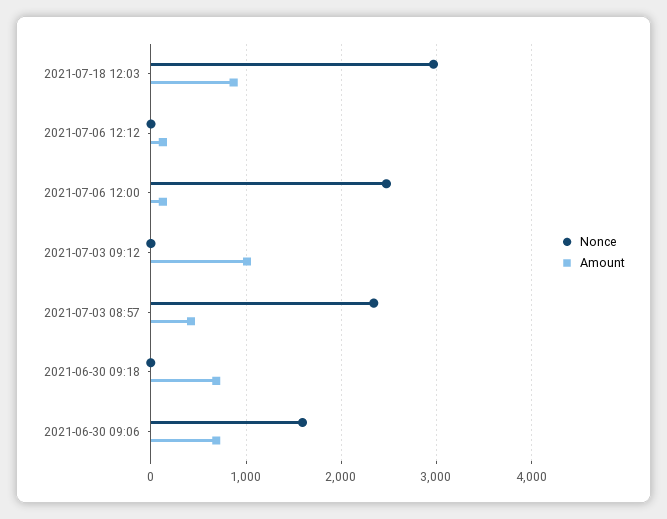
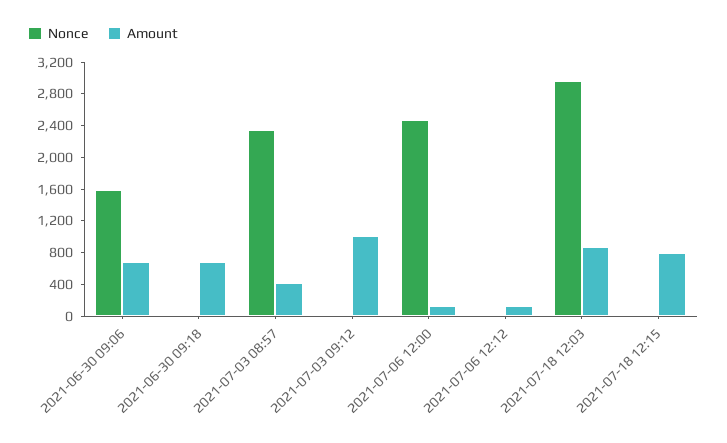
Nonce, 2021-07-18 12:15: none -> 0
Amount, 2021-07-18 12:15: none -> 800

